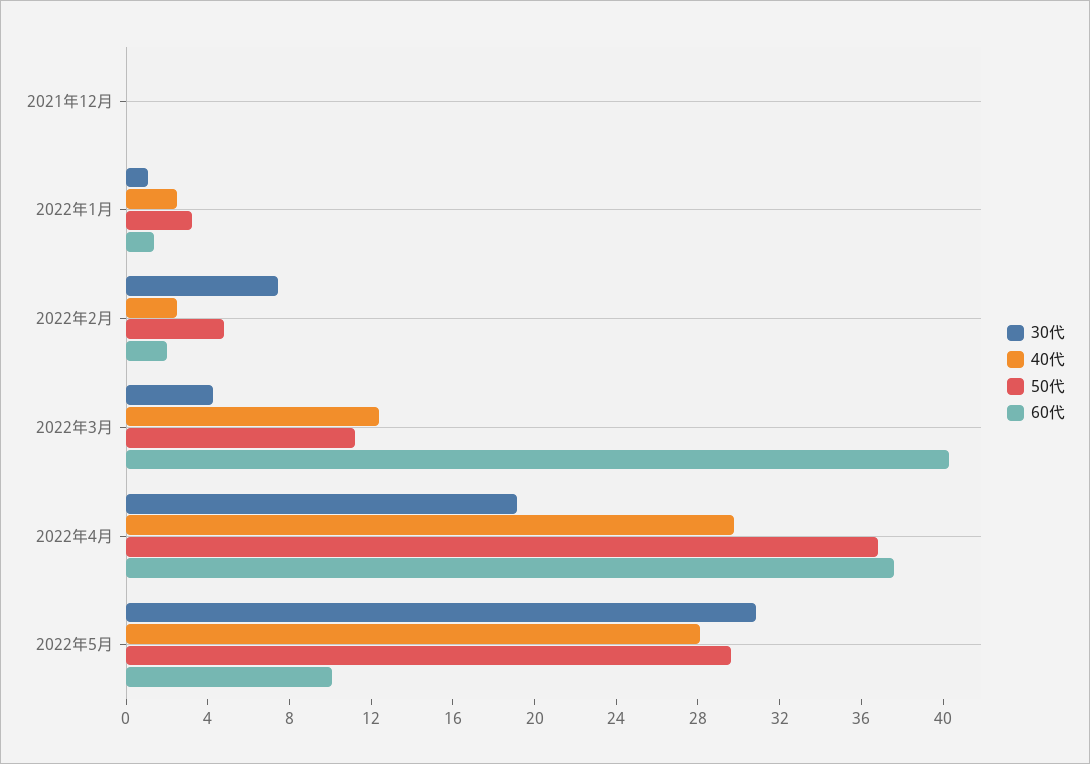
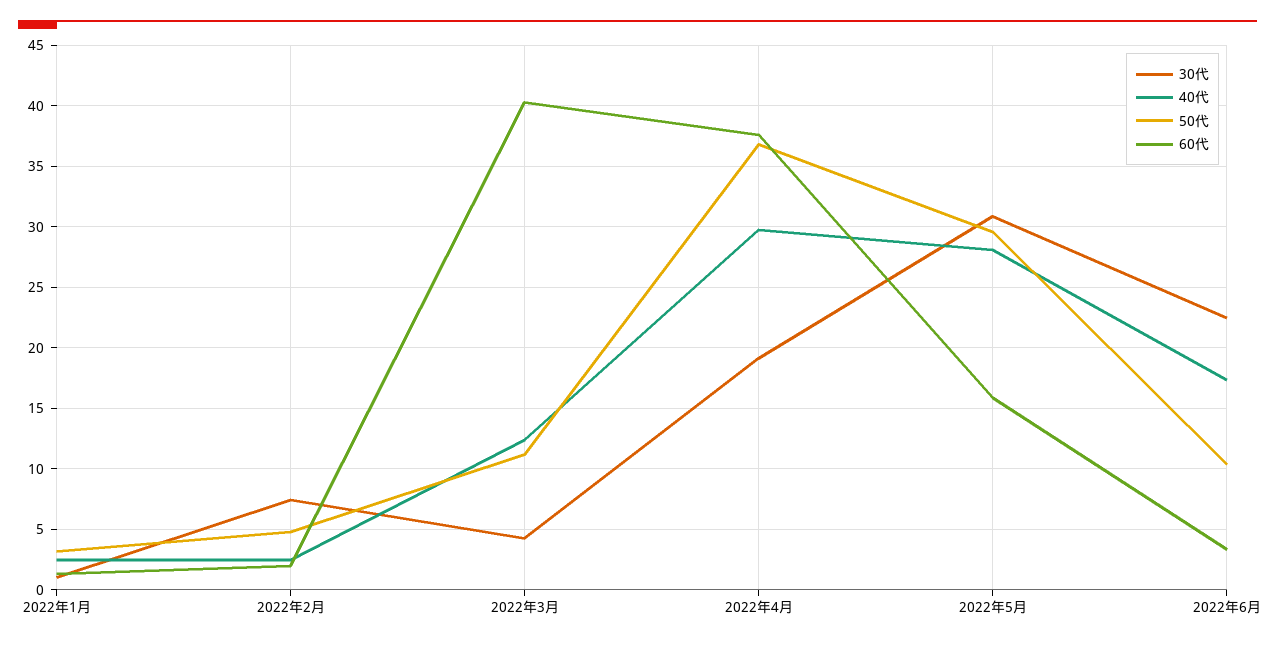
30代, 2021年12月: 0 -> none
40代, 2021年12月: 0 -> none
50代, 2021年12月: 0 -> none
60代, 2021年12月: 0 -> none
60代, 2022年5月: 10 -> 16
30代, 2022年6月: none -> 22.5
40代, 2022年6月: none -> 17.5
50代, 2022年6月: none -> 10.5
60代, 2022年6月: none -> 3.5

